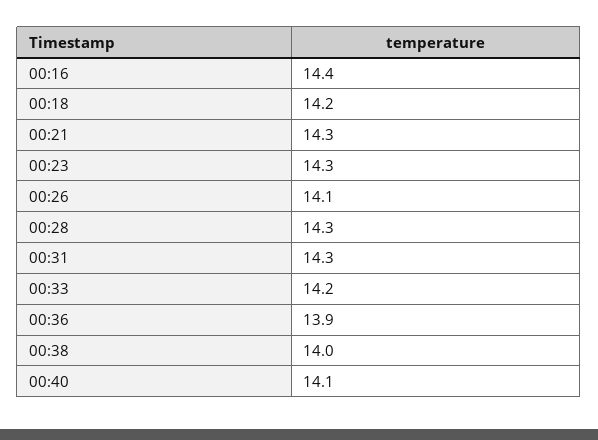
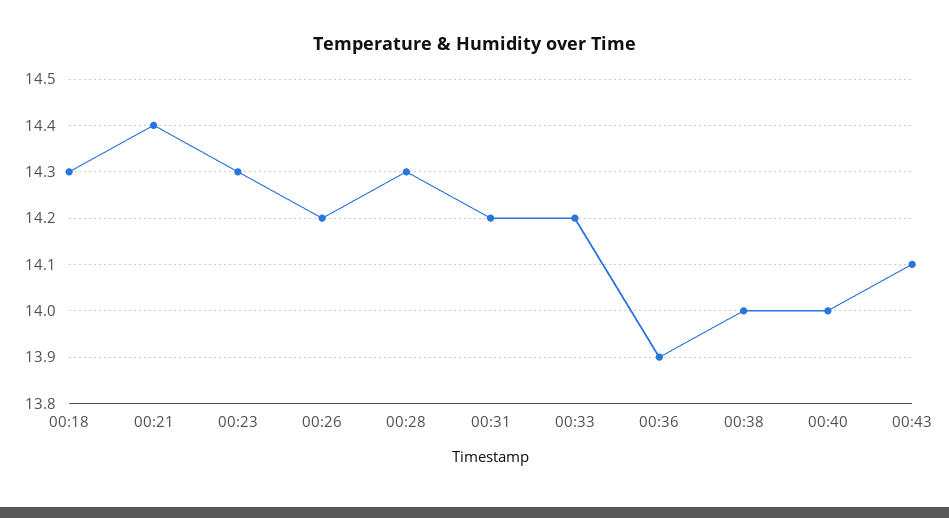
00:16: 14.4 -> none
00:18: 14.2 -> 14.3
00:21: 14.3 -> 14.4
00:26: 14.1 -> 14.2
00:31: 14.3 -> 14.2
00:40: 14.1 -> 14
00:43: none -> 14.1

